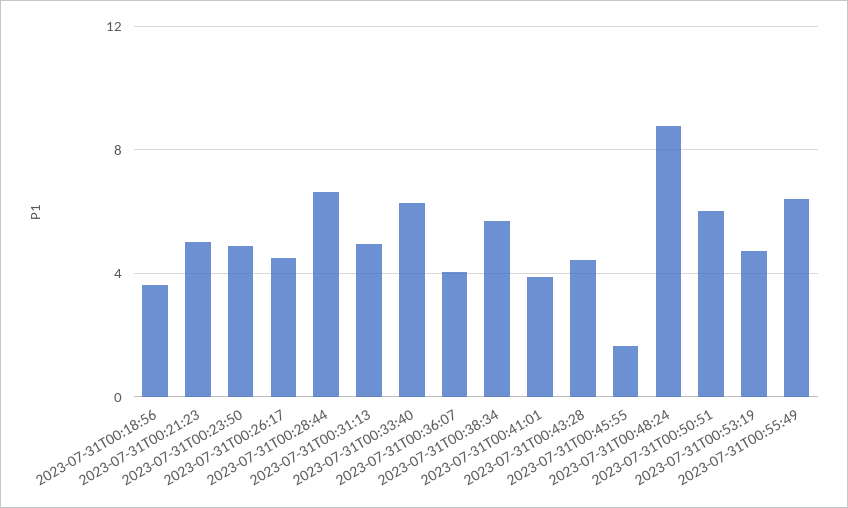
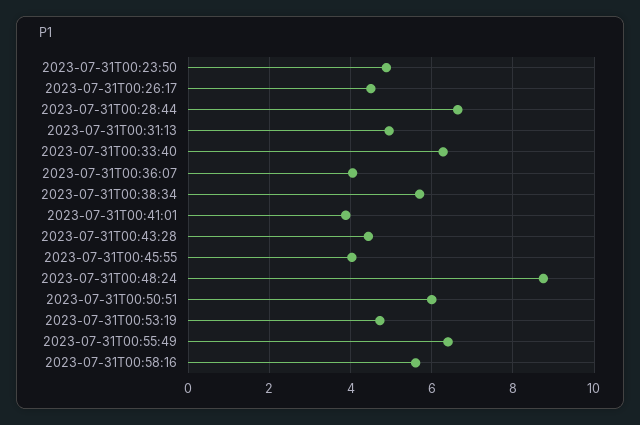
2023-07-31T00:18:56: 3.5 -> none
2023-07-31T00:21:23: 5 -> none
2023-07-31T00:45:55: 1.5 -> 4
2023-07-31T00:58:16: none -> 5.6

